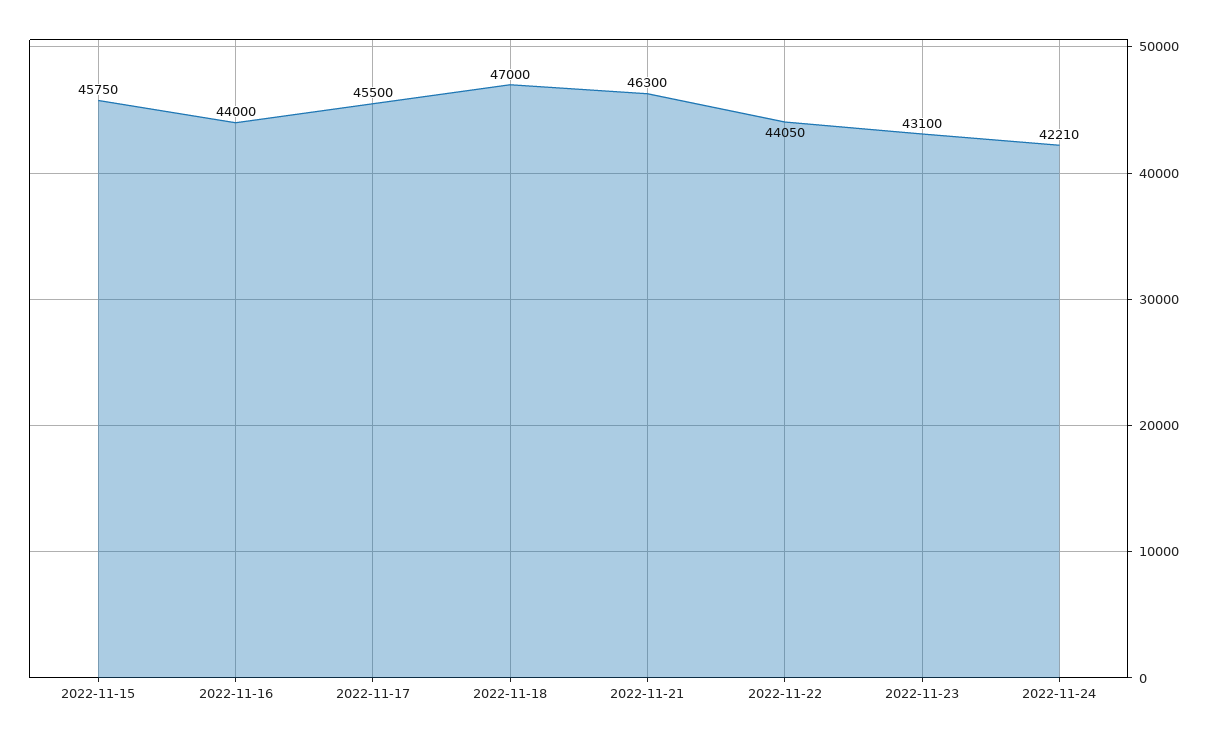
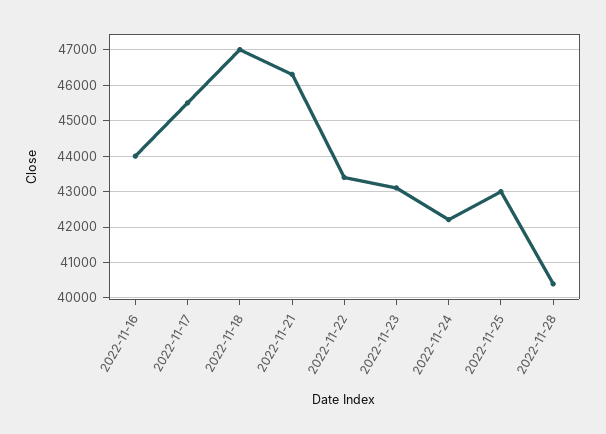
2022-11-15: 45750 -> none
2022-11-22: 44050 -> 43400
2022-11-25: none -> 43000
2022-11-28: none -> 40400

